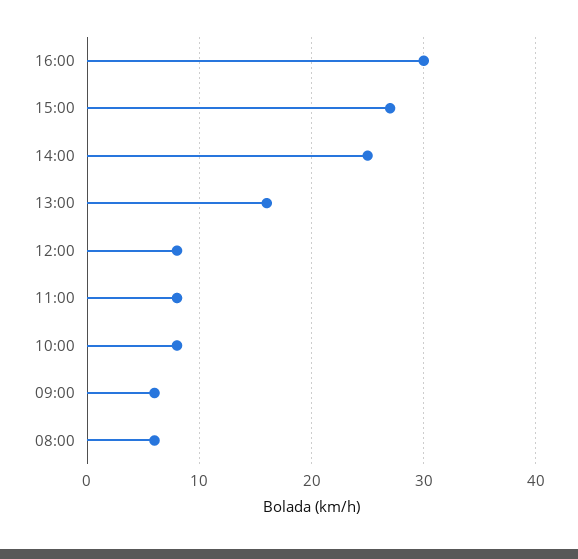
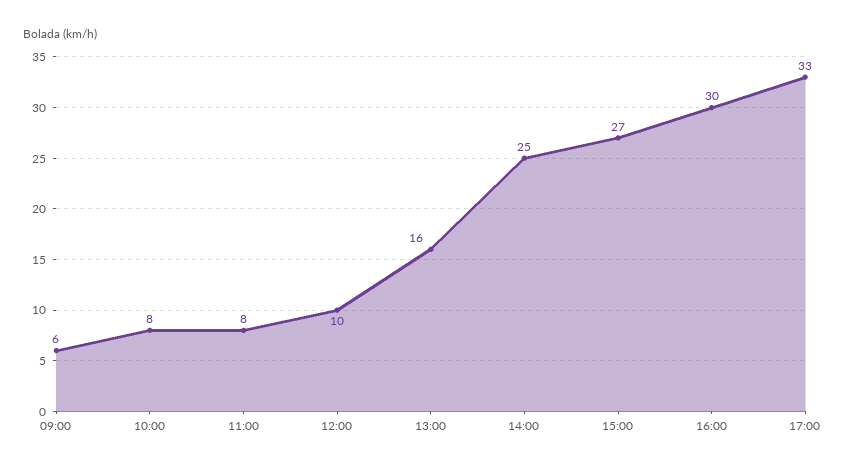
12:00: 8 -> 10
08:00: 6 -> none
17:00: none -> 33

